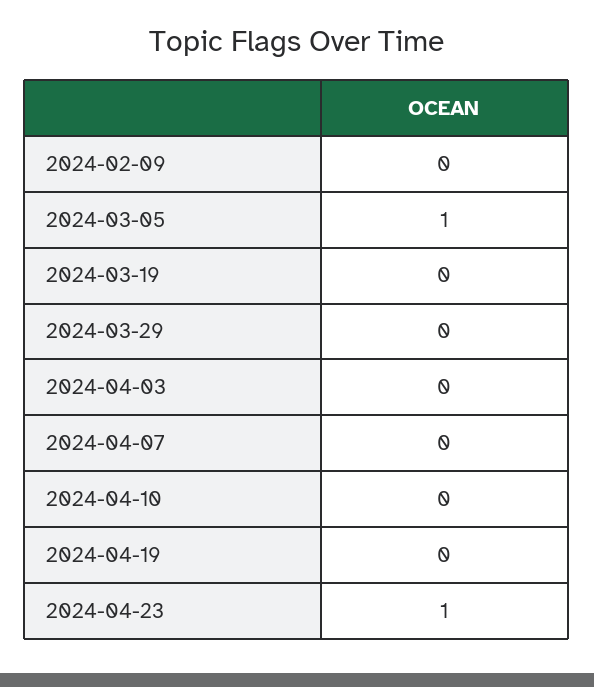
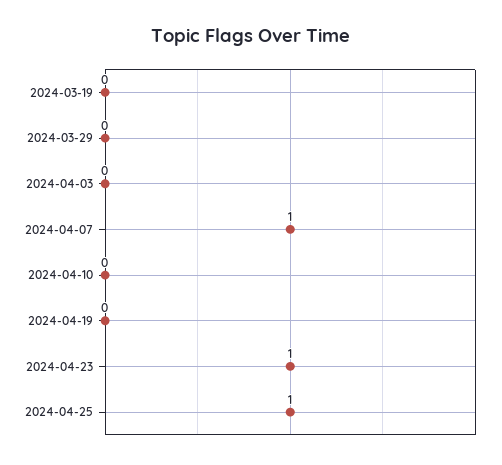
2024-02-09: 0 -> none
2024-03-05: 1 -> none
2024-04-07: 0 -> 1
2024-04-25: none -> 1

